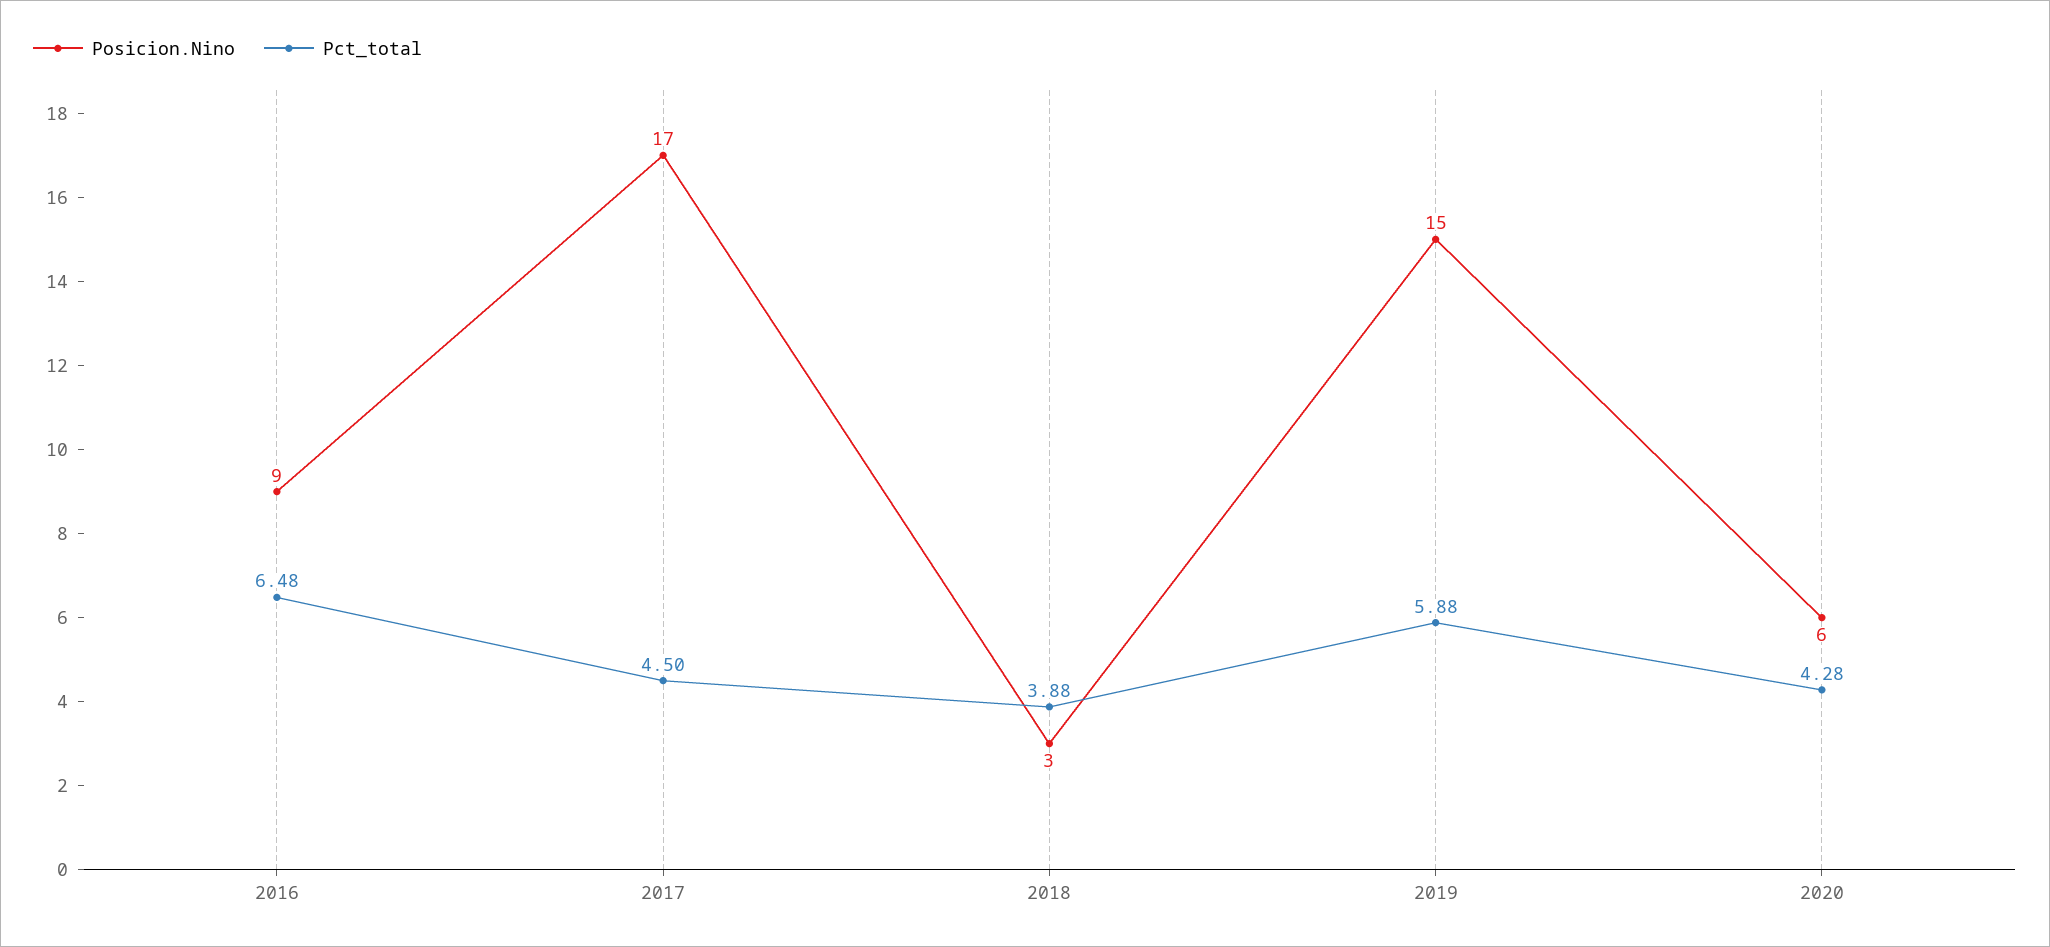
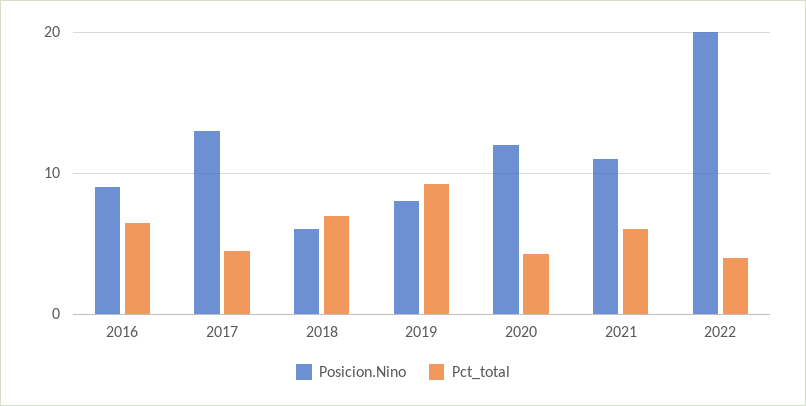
Posicion.Nino, 2017: 17 -> 13
Posicion.Nino, 2018: 3 -> 6
Pct_total, 2018: 3.88 -> 7
Posicion.Nino, 2019: 15 -> 8
Pct_total, 2019: 5.88 -> 9
Posicion.Nino, 2020: 6 -> 12
Posicion.Nino, 2021: none -> 11
Pct_total, 2021: none -> 6
Posicion.Nino, 2022: none -> 20
Pct_total, 2022: none -> 4

